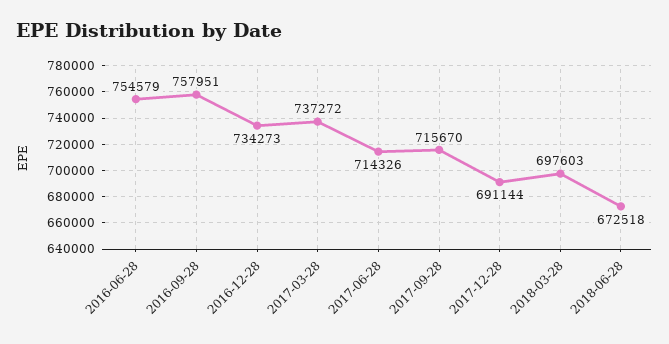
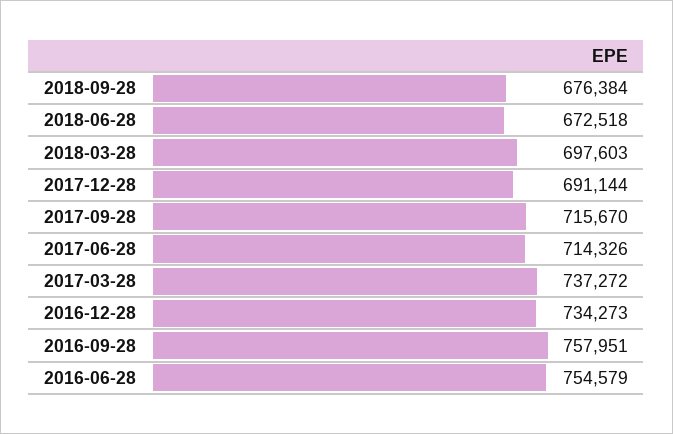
2018-09-28: none -> 676384

